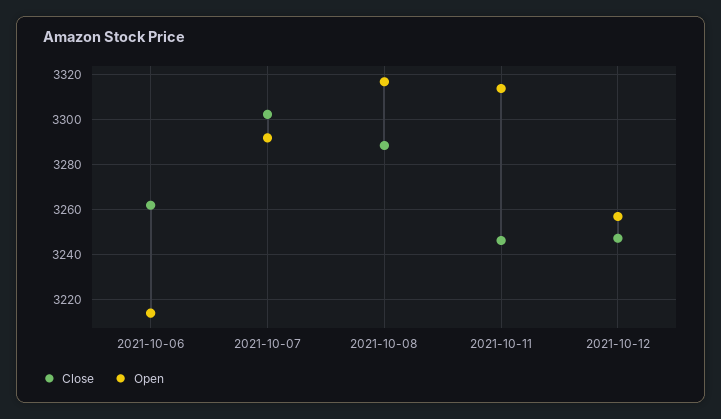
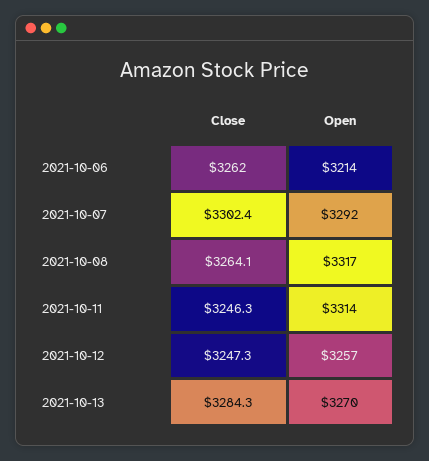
Close, 2021-10-08: 3290 -> 3264.1
Close, 2021-10-13: none -> 3284.3
Open, 2021-10-13: none -> 3270

